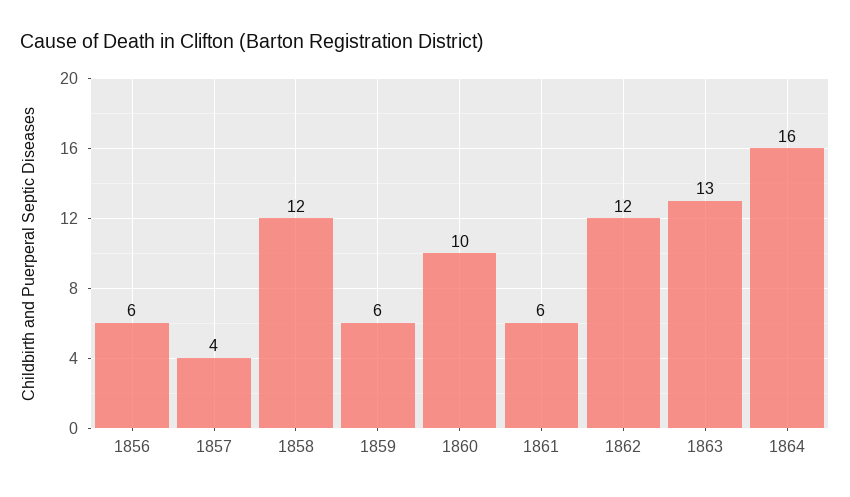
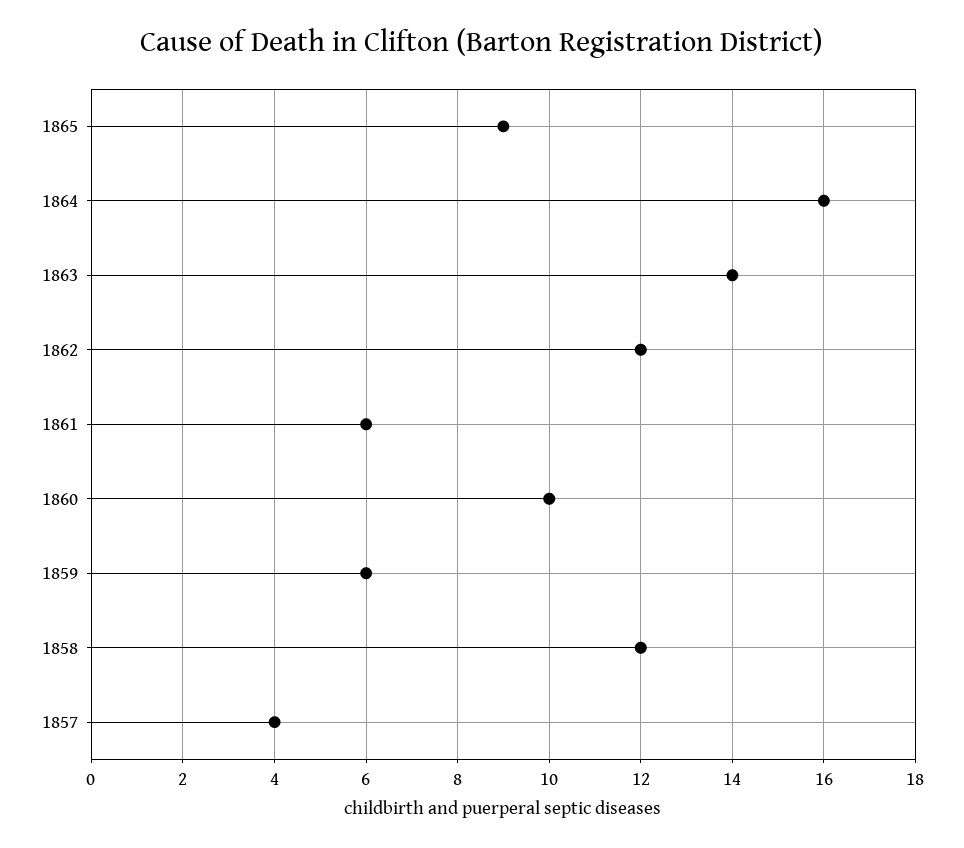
1856: 6 -> none
1863: 13 -> 14
1865: none -> 9

